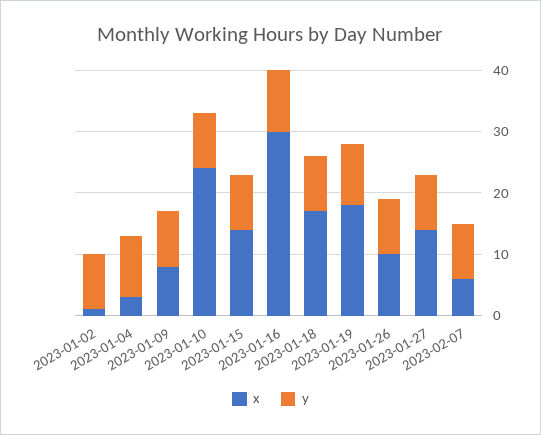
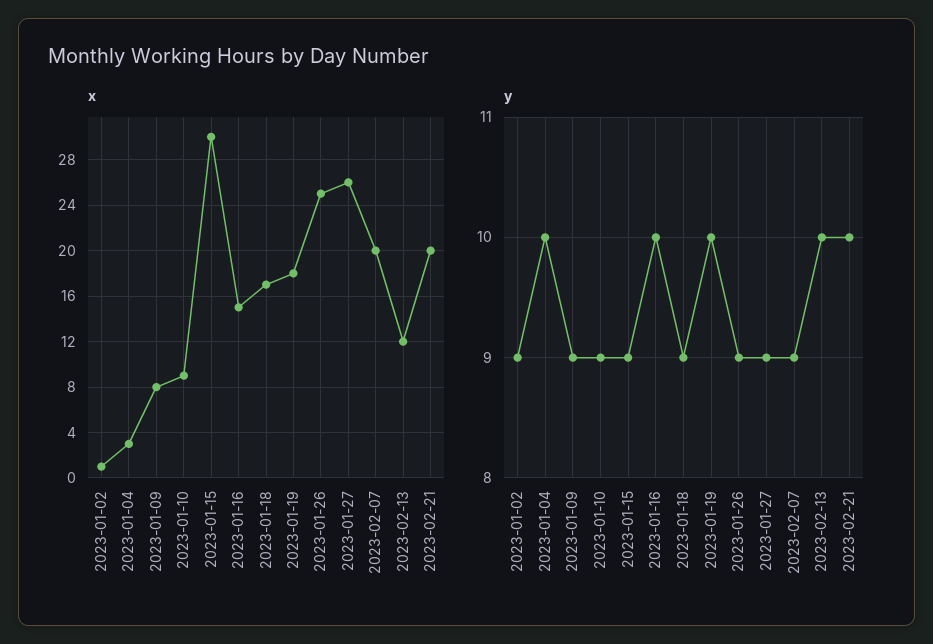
x, 2023-01-10: 25 -> 9
x, 2023-01-15: 15 -> 30
x, 2023-01-16: 30 -> 15
x, 2023-01-26: 10 -> 25
x, 2023-01-27: 15 -> 26
x, 2023-02-07: 5 -> 20
x, 2023-02-13: none -> 12
x, 2023-02-21: none -> 20
y, 2023-02-13: none -> 10
y, 2023-02-21: none -> 10

